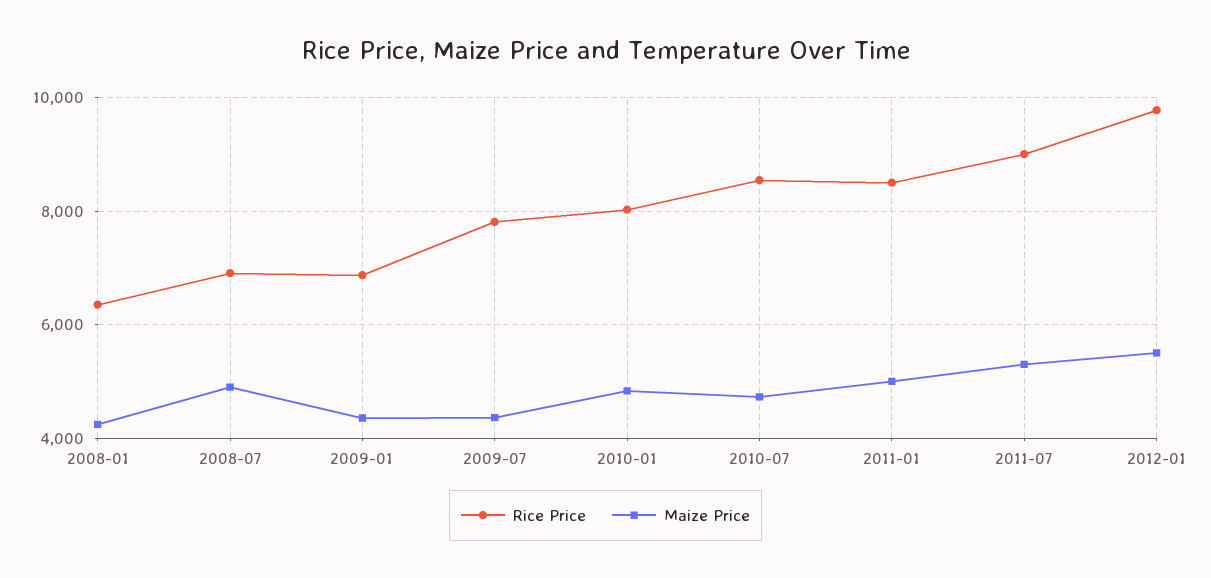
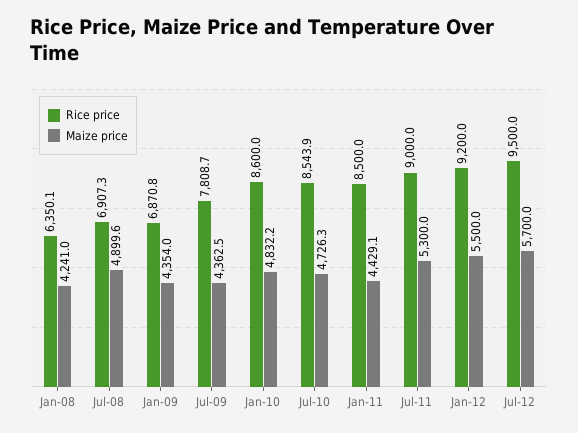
Rice Price, 2010-01: 8000 -> 8600
Maize Price, 2011-01: 5000 -> 4429.1
Rice Price, 2012-01: 9800 -> 9200
Rice Price, Jul-12: none -> 9500
Maize Price, Jul-12: none -> 5700

